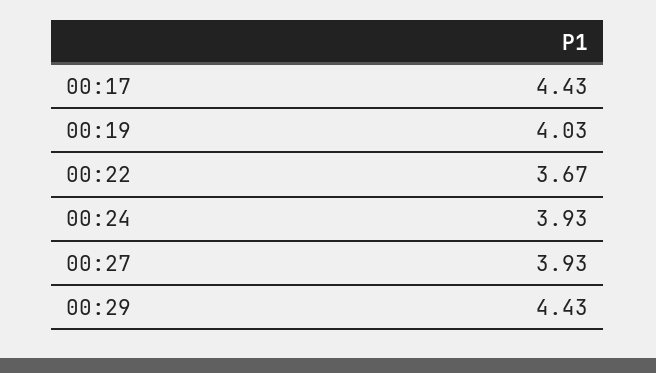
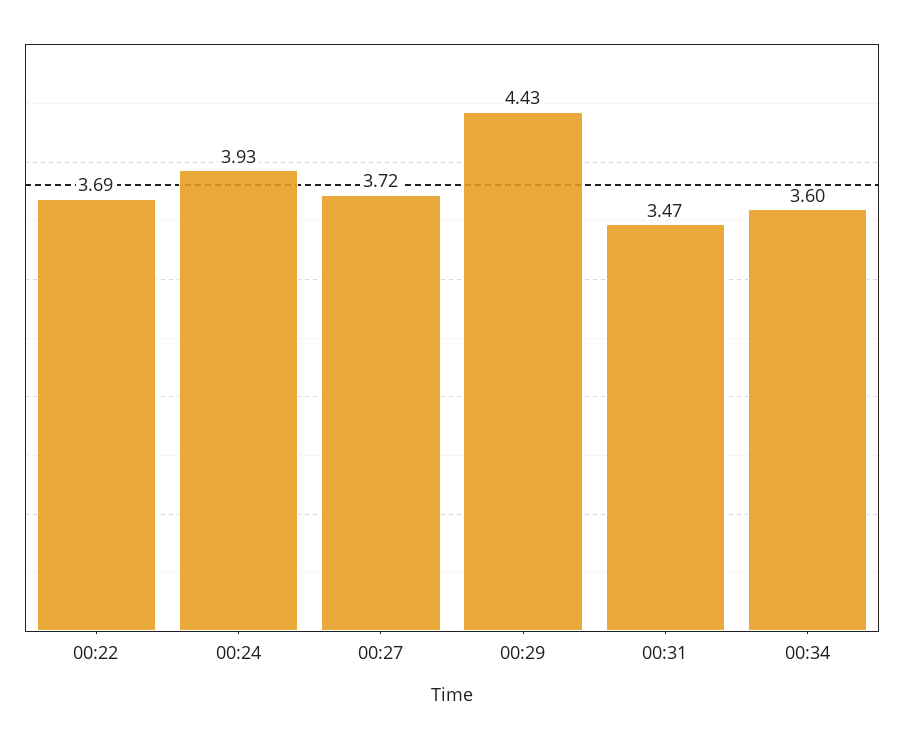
00:17: 4.43 -> none
00:19: 4.03 -> none
00:22: 3.67 -> 3.69
00:27: 3.93 -> 3.72
00:31: none -> 3.47
00:34: none -> 3.6

